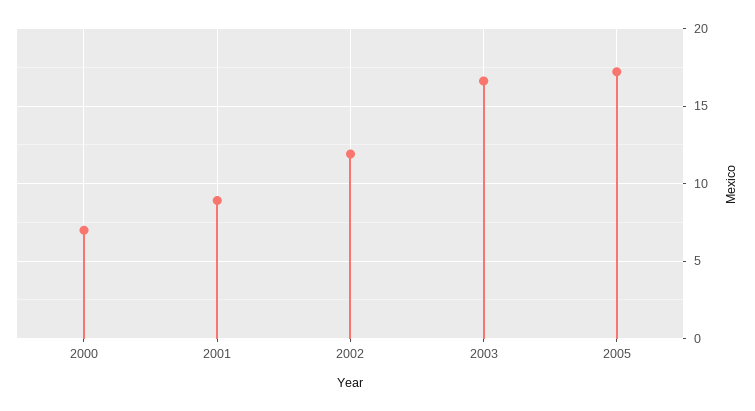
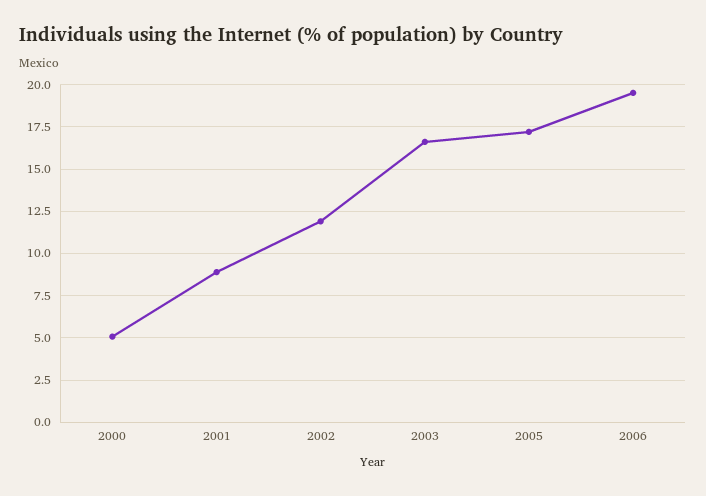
2000: 7 -> 5
2006: none -> 19.5

